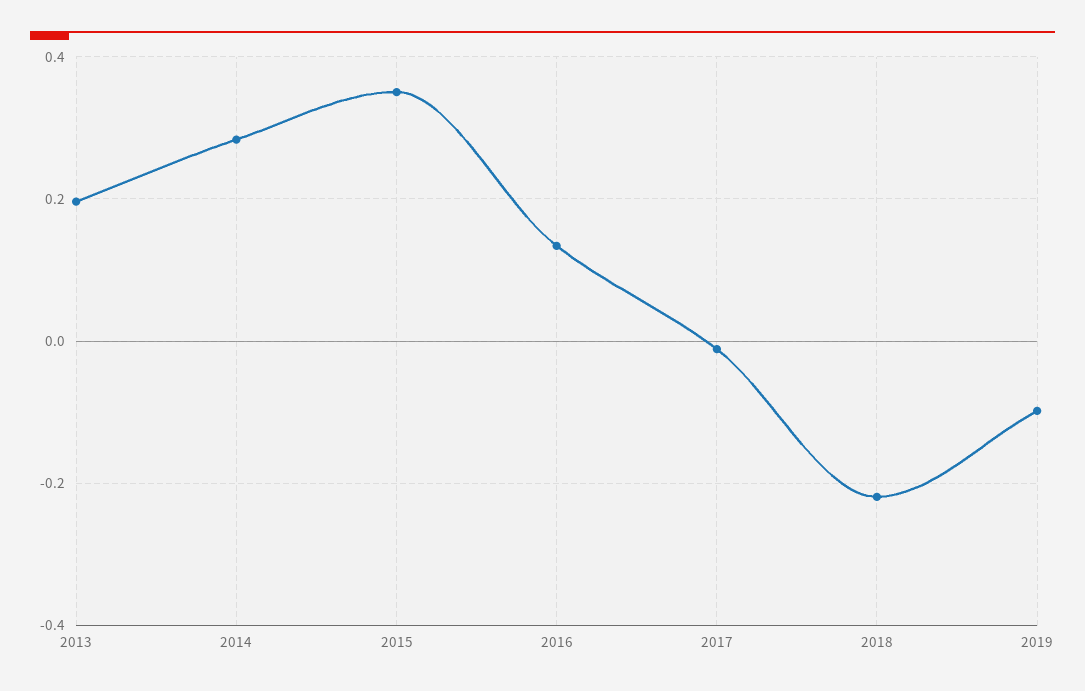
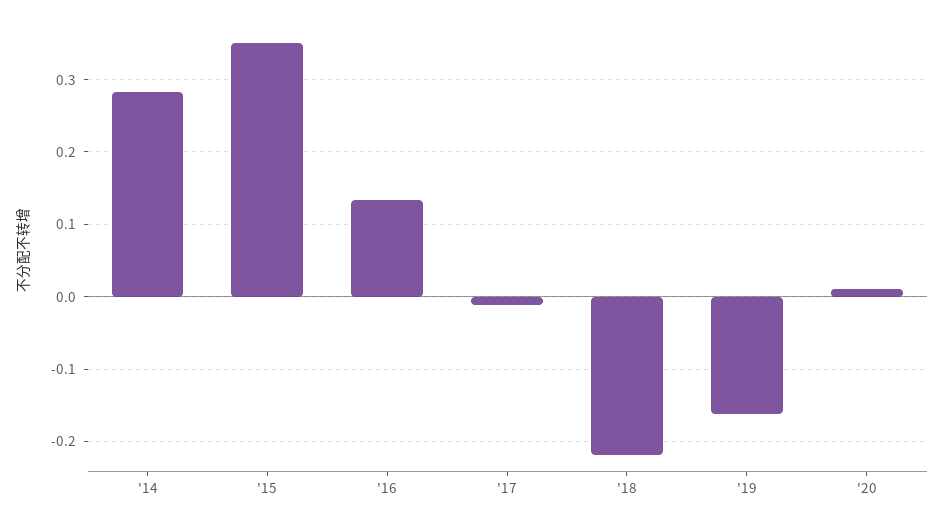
2013: 0.2 -> none
2019: -0.1 -> -0.16
'20: none -> 0.01

